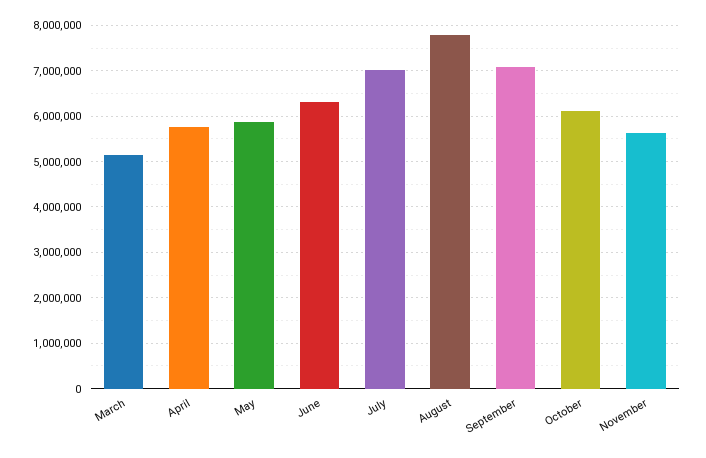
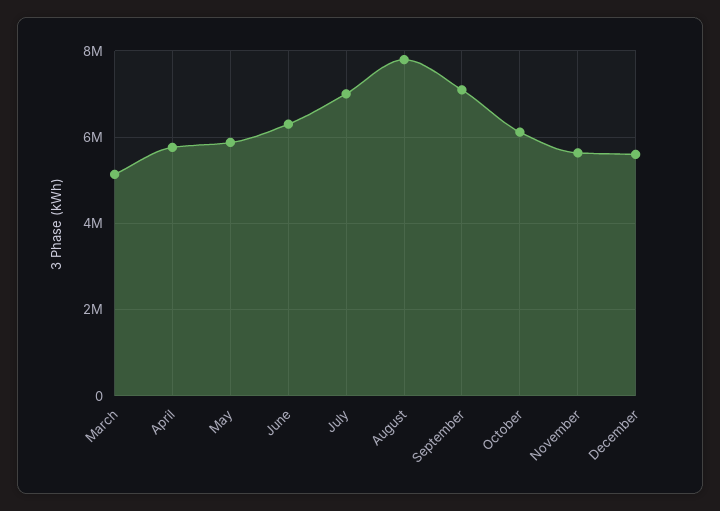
December: none -> 5600000

